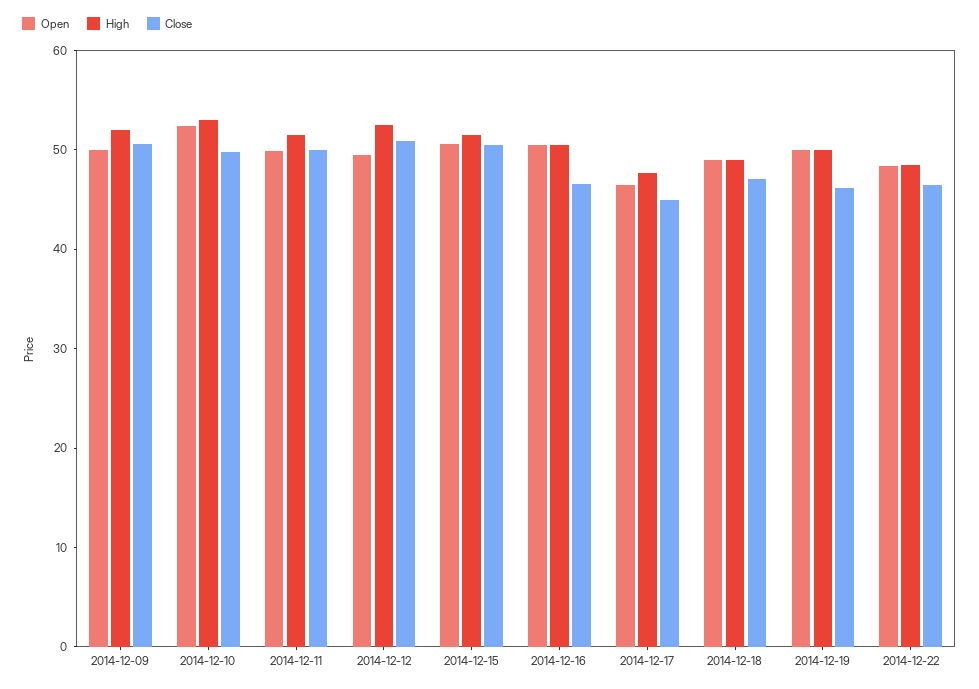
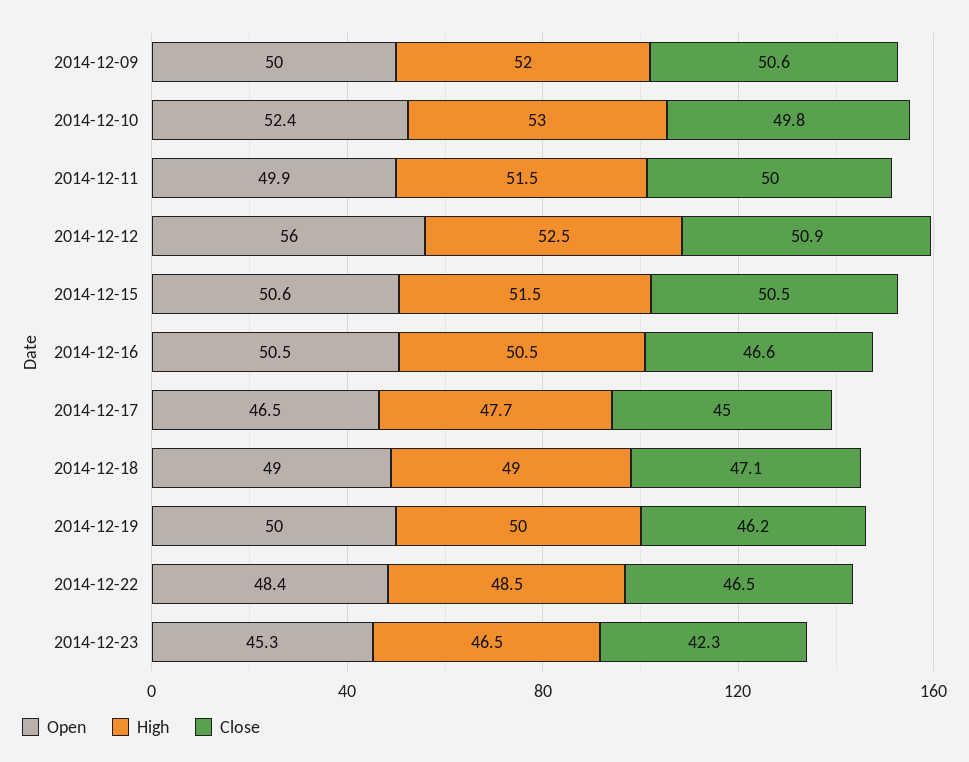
Open, 2014-12-12: 50 -> 56
Open, 2014-12-23: none -> 45.3
High, 2014-12-23: none -> 46.5
Close, 2014-12-23: none -> 42.3

